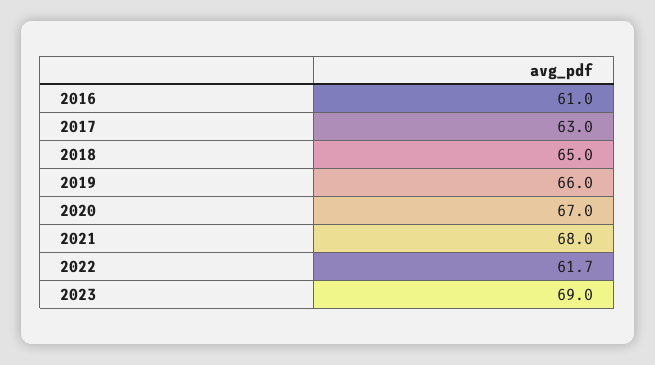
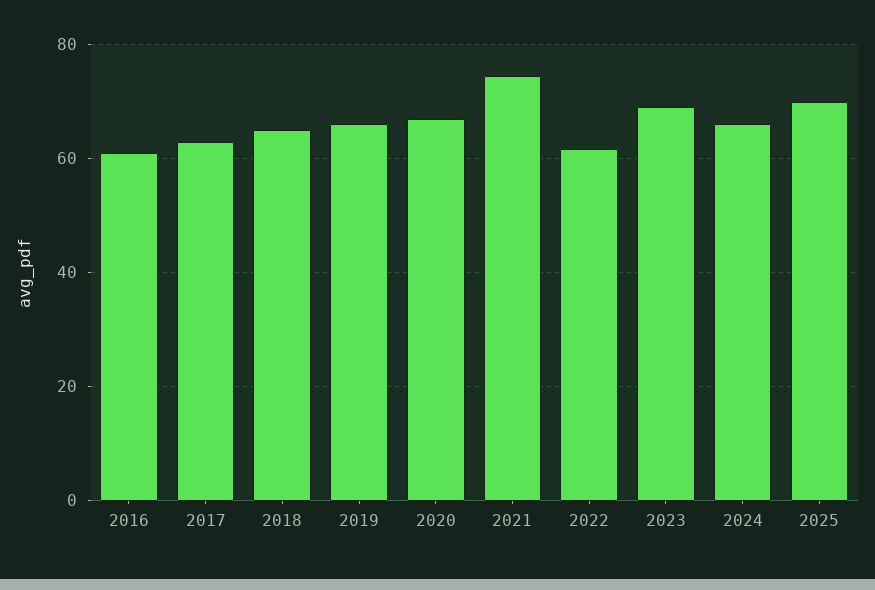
2021: 68 -> 74
2024: none -> 66
2025: none -> 70

